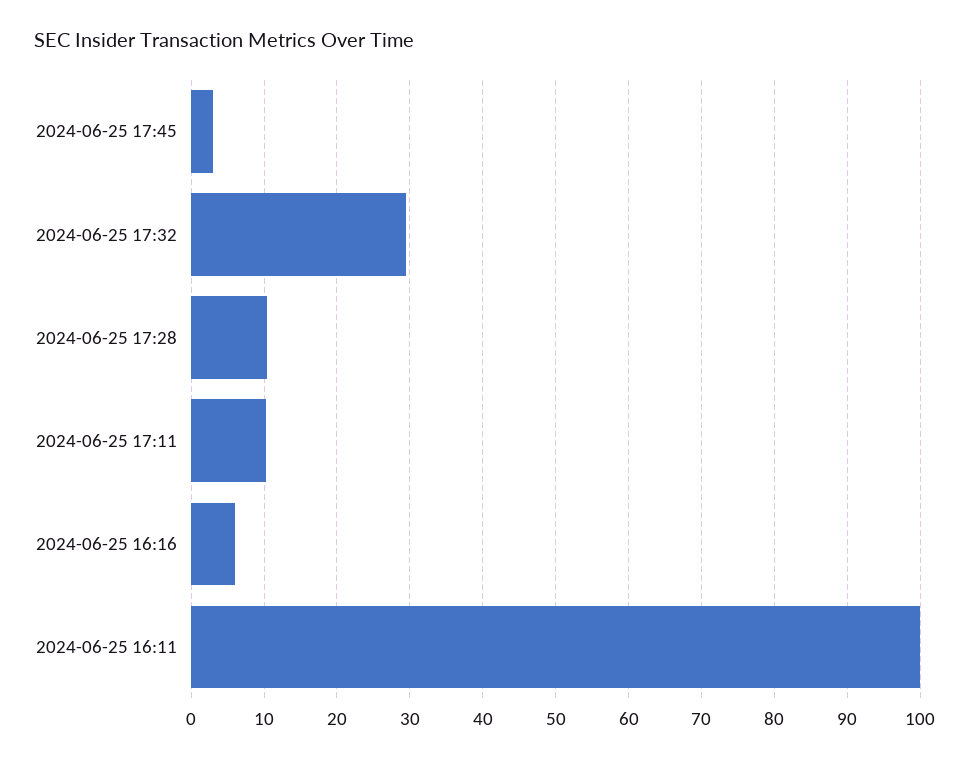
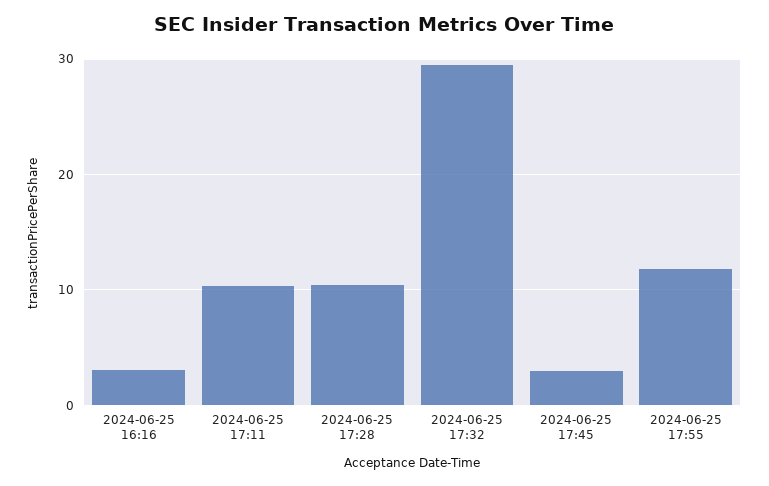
2024-06-25 16:16: 6 -> 3
2024-06-25 16:11: 100 -> none
2024-06-25 17:55: none -> 12

